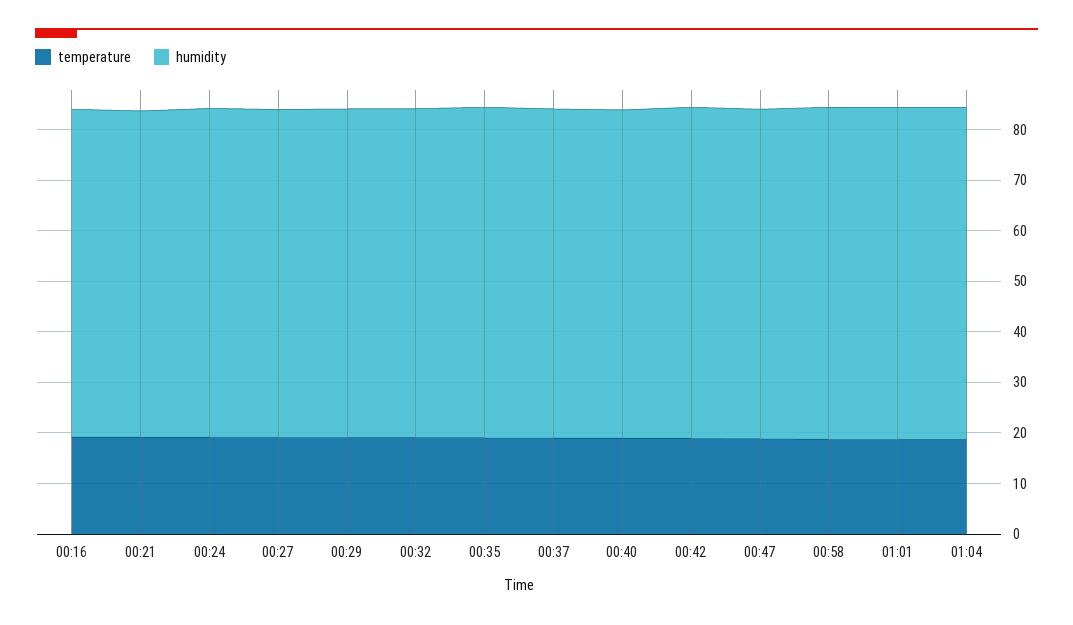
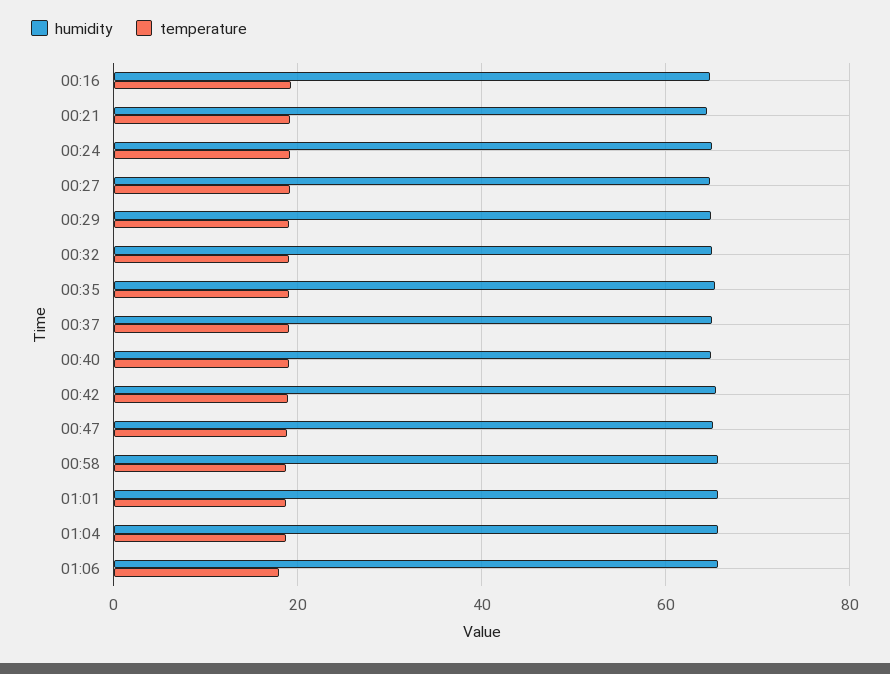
humidity, 01:06: none -> 66
temperature, 01:06: none -> 18

